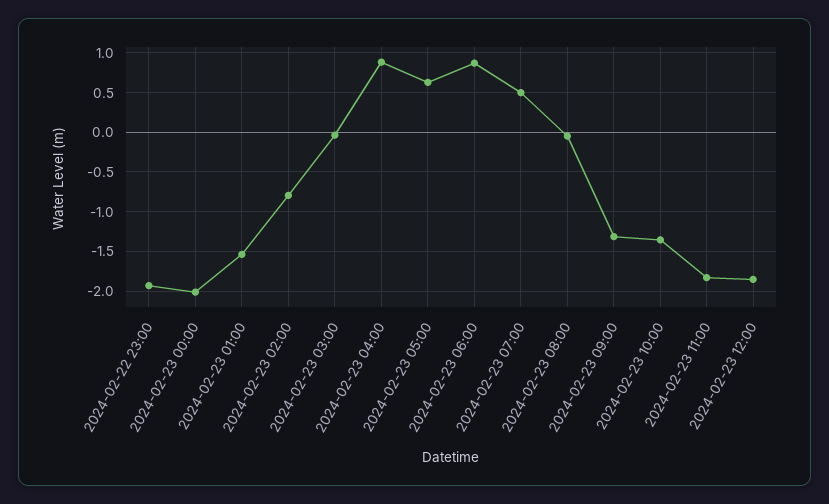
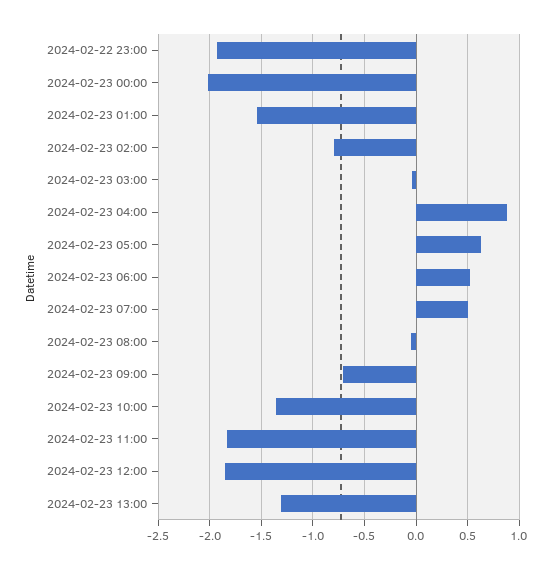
2024-02-23 06:00: 0.9 -> 0.5
2024-02-23 09:00: -1.3 -> -0.7
2024-02-23 13:00: none -> -1.3

